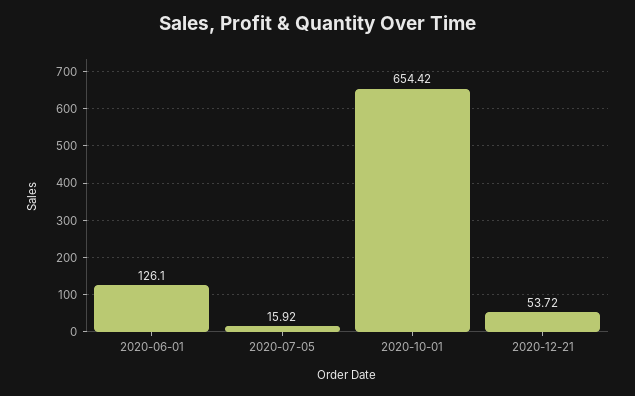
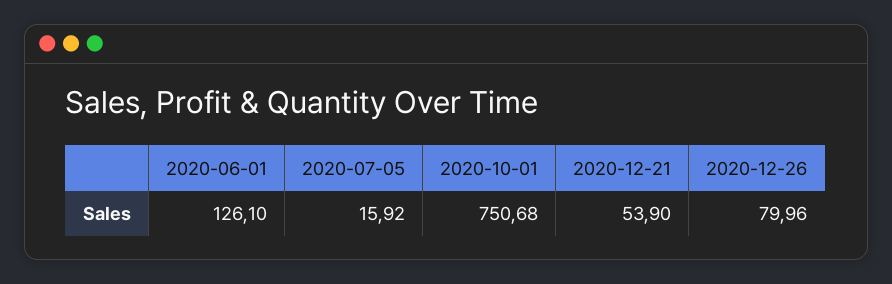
2020-10-01: 654.42 -> 750.68
2020-12-21: 53.72 -> 53.9
2020-12-26: none -> 79.96

